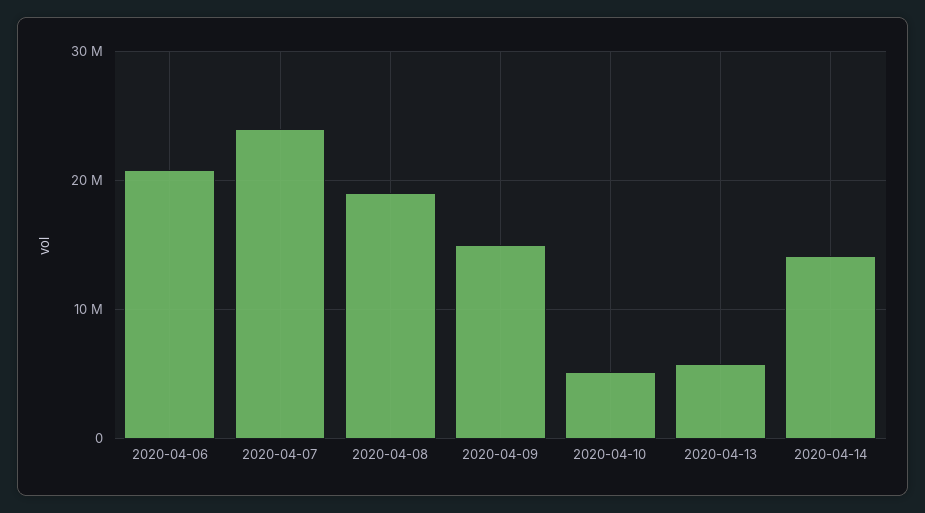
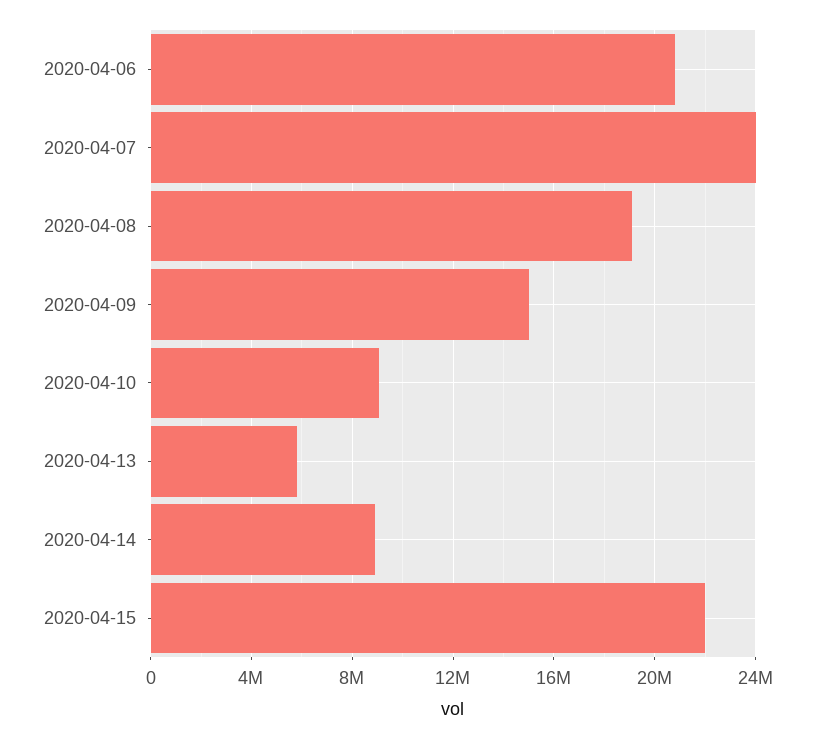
2020-04-10: 5000000 -> 9000000
2020-04-14: 14000000 -> 9000000
2020-04-15: none -> 22000000

